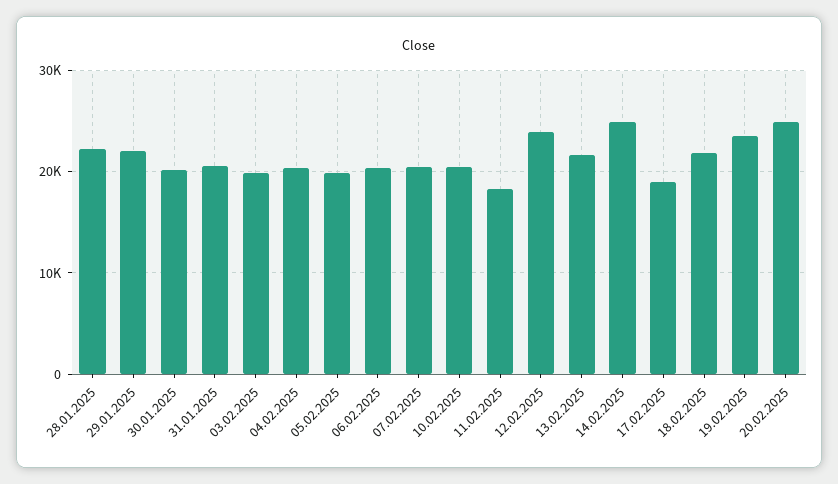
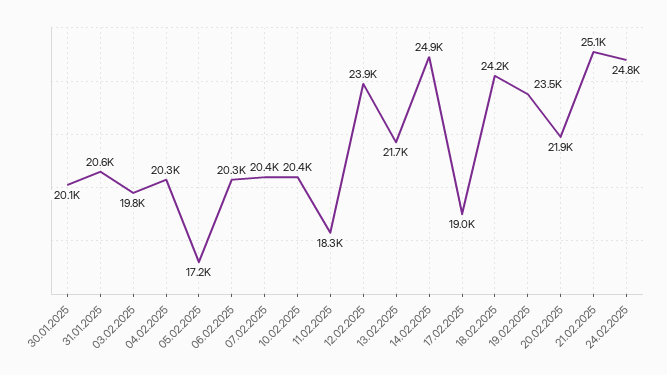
28.01.2025: 22000 -> none
29.01.2025: 22000 -> none
05.02.2025: 20000 -> 17200
18.02.2025: 22000 -> 24200
20.02.2025: 25000 -> 21900
21.02.2025: none -> 25100
24.02.2025: none -> 24800

